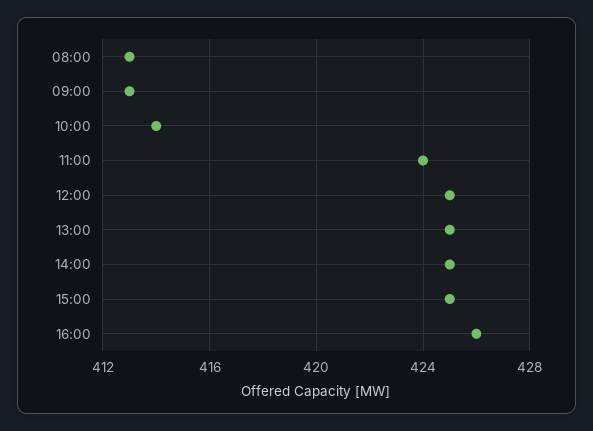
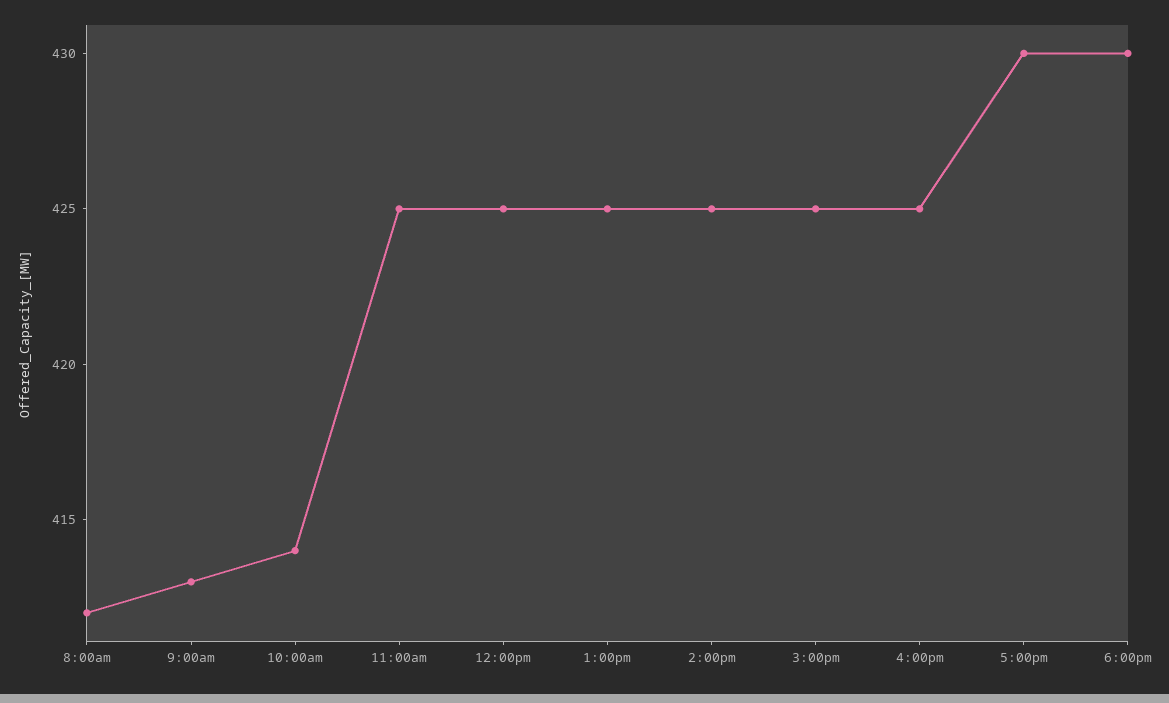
08:00: 413 -> 412
11:00: 424 -> 425
16:00: 426 -> 425
5:00pm: none -> 430
6:00pm: none -> 430

